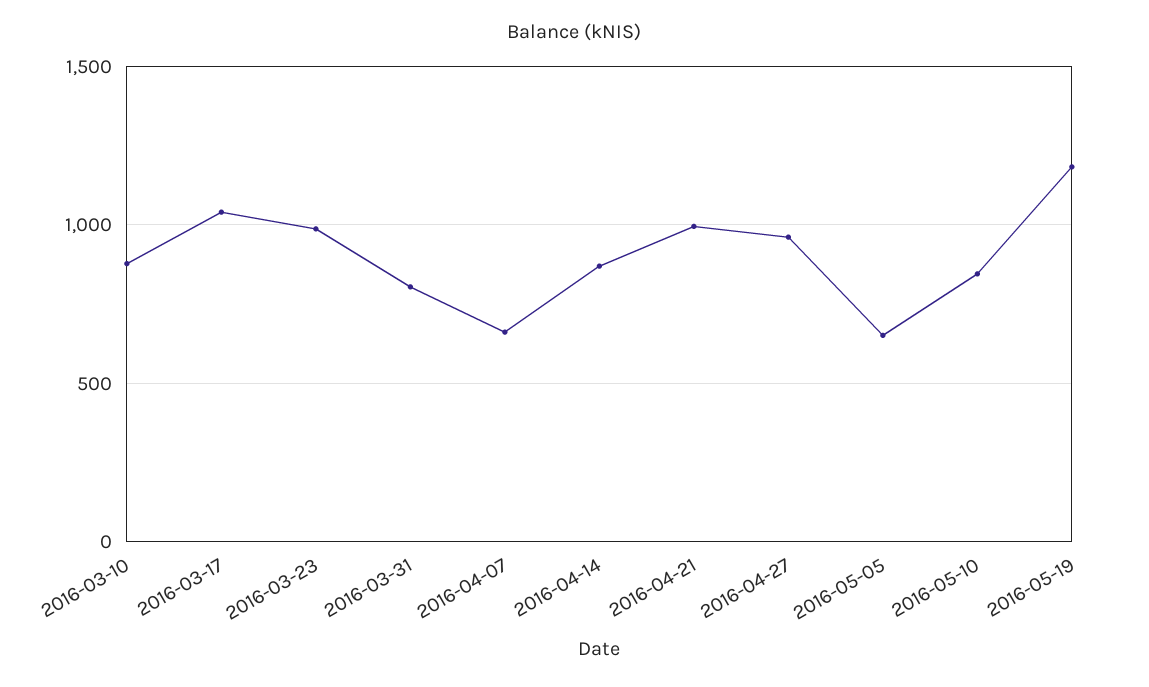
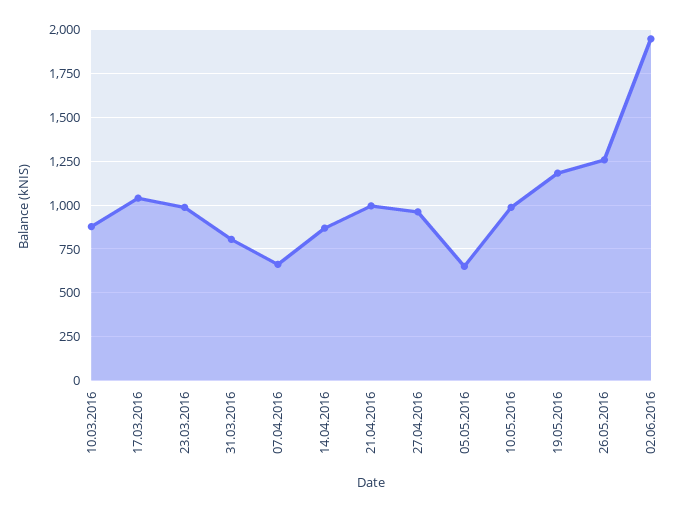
2016-05-10: 850 -> 1000
26.05.2016: none -> 1250
02.06.2016: none -> 1950

